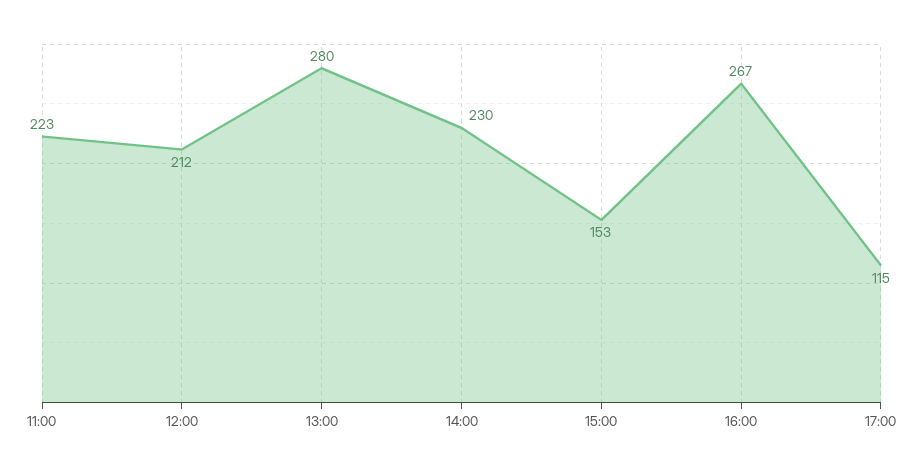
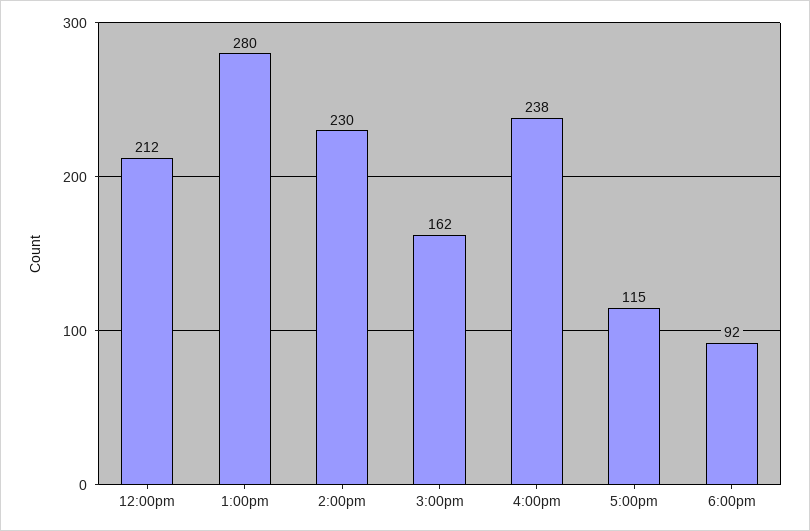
11:00: 223 -> none
15:00: 153 -> 162
16:00: 267 -> 238
6:00pm: none -> 92

